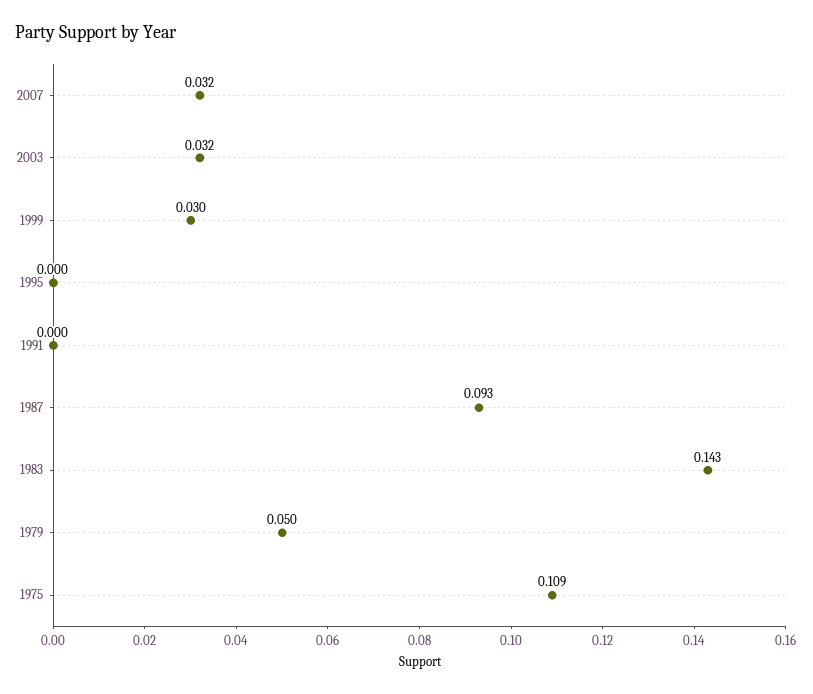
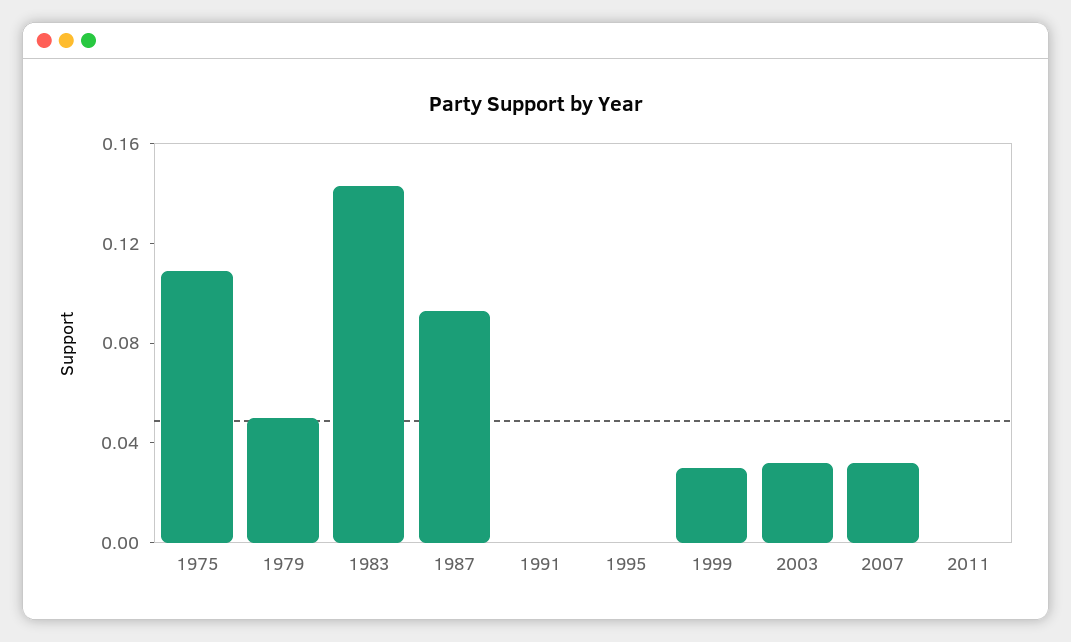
2011: none -> 0

